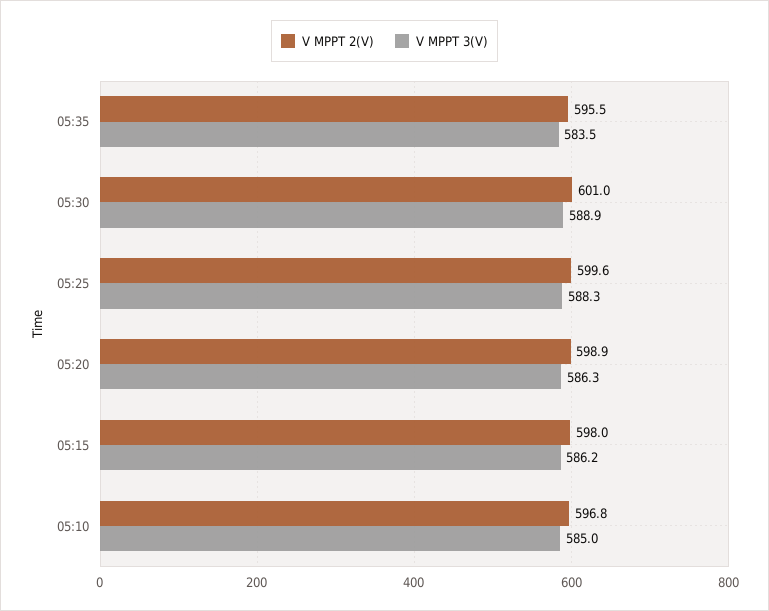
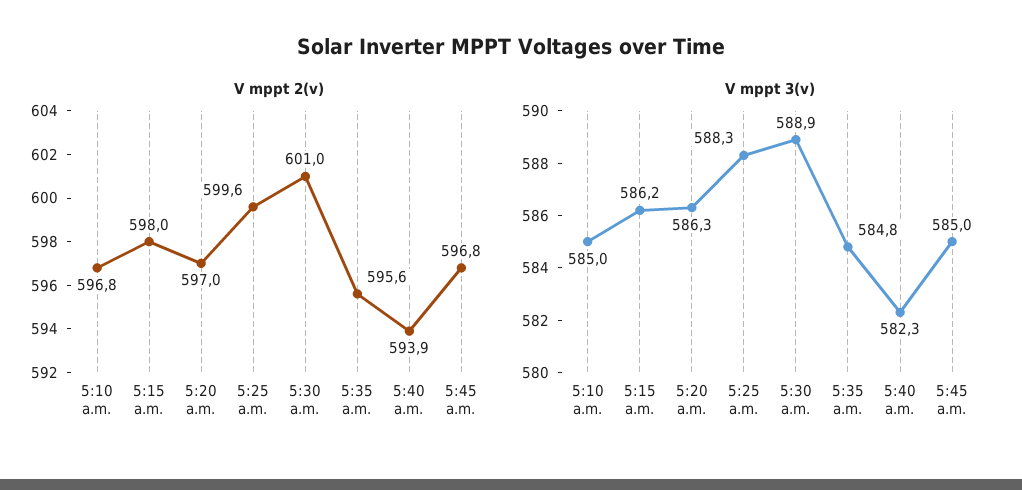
V MPPT 2(V), 05:35: 595.5 -> 595.6
V MPPT 3(V), 05:35: 583.5 -> 584.8
V MPPT 2(V), 05:20: 598.9 -> 597
V MPPT 2(V), 5:40 a.m.: none -> 593.9
V MPPT 2(V), 5:45 a.m.: none -> 596.8
V MPPT 3(V), 5:40 a.m.: none -> 582.3
V MPPT 3(V), 5:45 a.m.: none -> 585

